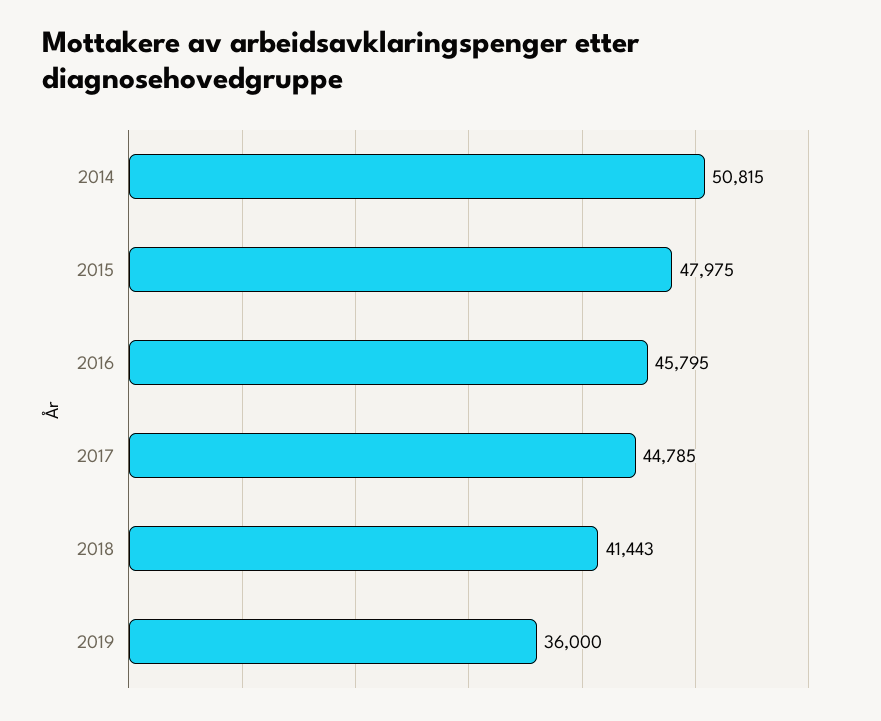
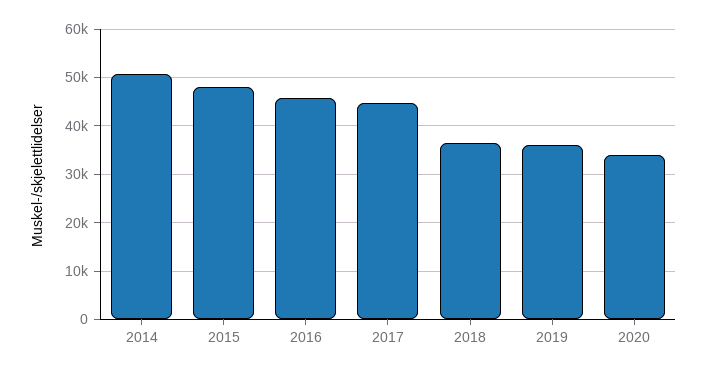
2018: 41443 -> 36000
2020: none -> 34000

